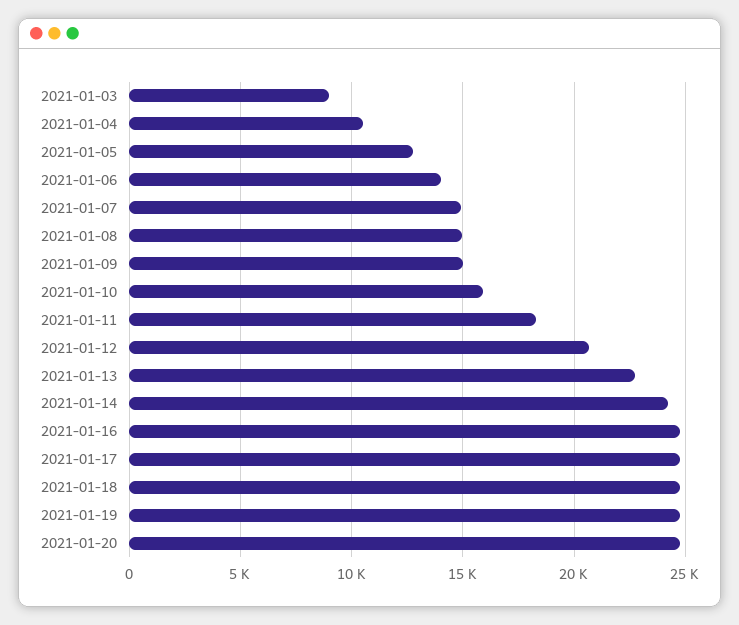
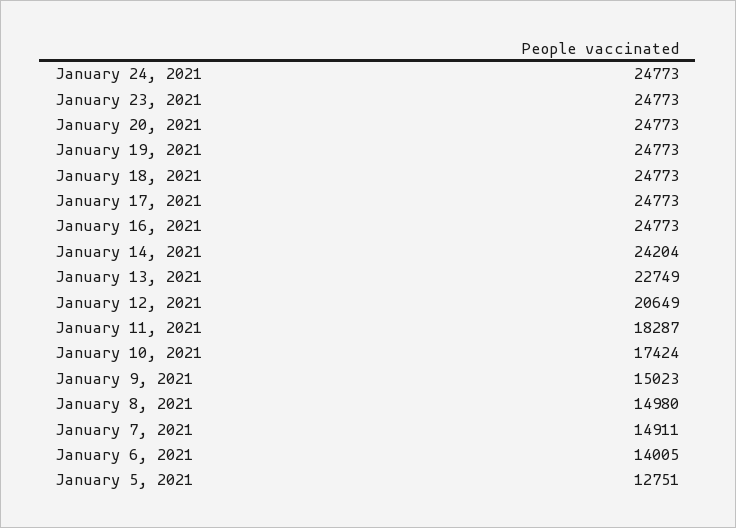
2021-01-03: 9000 -> none
2021-01-04: 10500 -> none
2021-01-10: 16000 -> 17424
January 24, 2021: none -> 24773
January 23, 2021: none -> 24773

